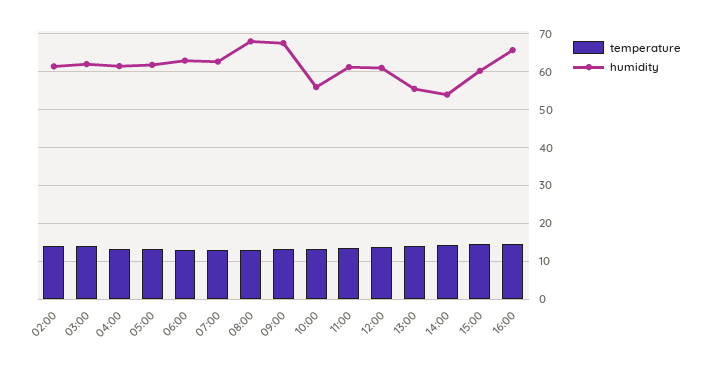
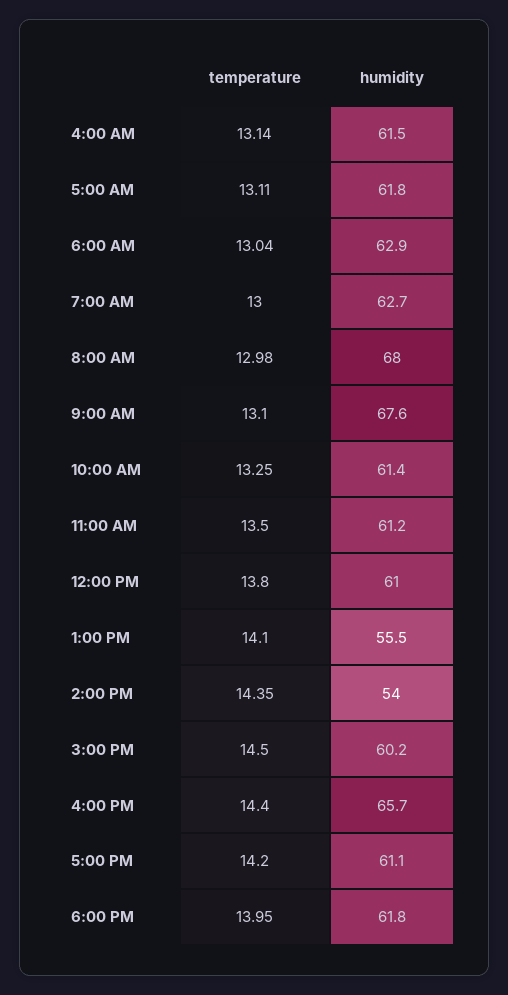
temperature, 02:00: 14 -> none
humidity, 02:00: 62 -> none
temperature, 03:00: 14 -> none
humidity, 03:00: 62 -> none
humidity, 10:00: 56 -> 61.4
temperature, 5:00 PM: none -> 14.2
humidity, 5:00 PM: none -> 61.1
temperature, 6:00 PM: none -> 13.95
humidity, 6:00 PM: none -> 61.8

